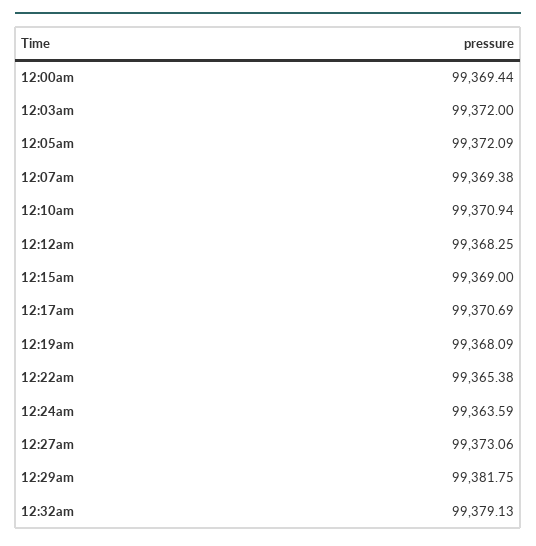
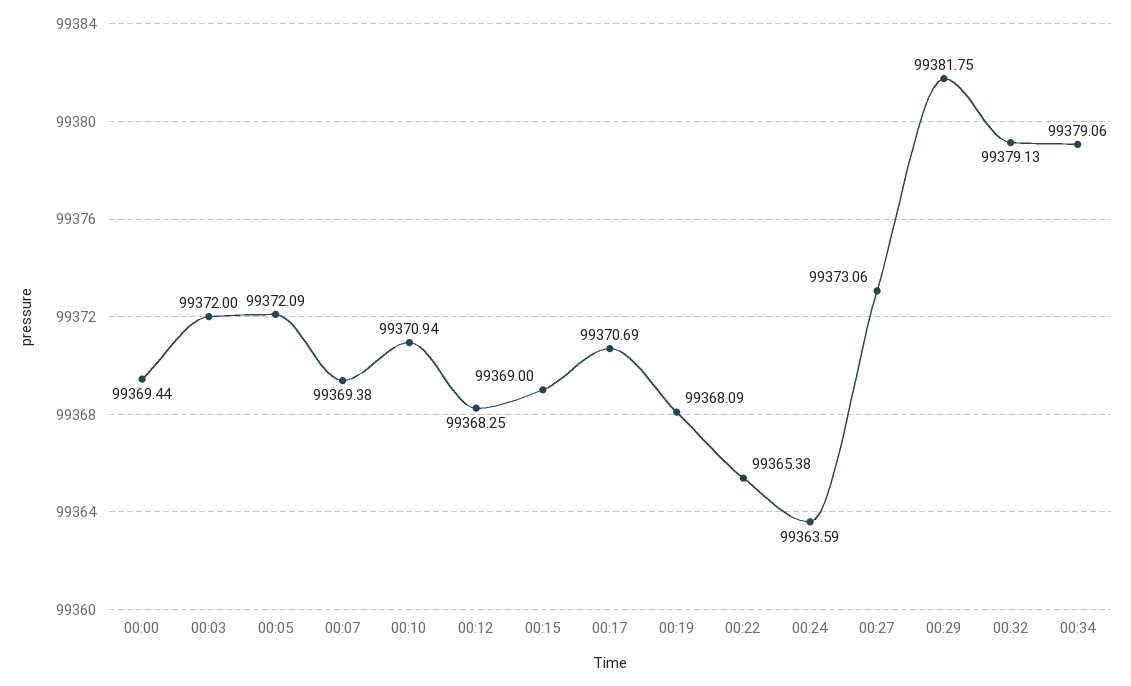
00:34: none -> 99379.06

